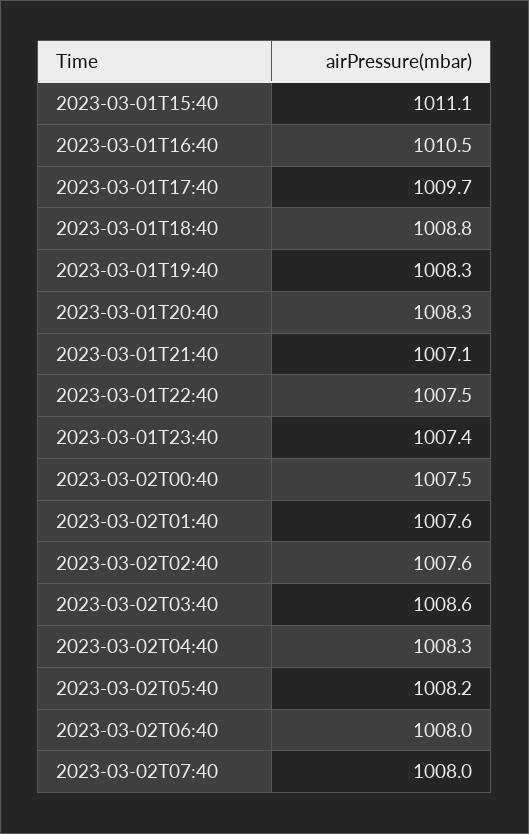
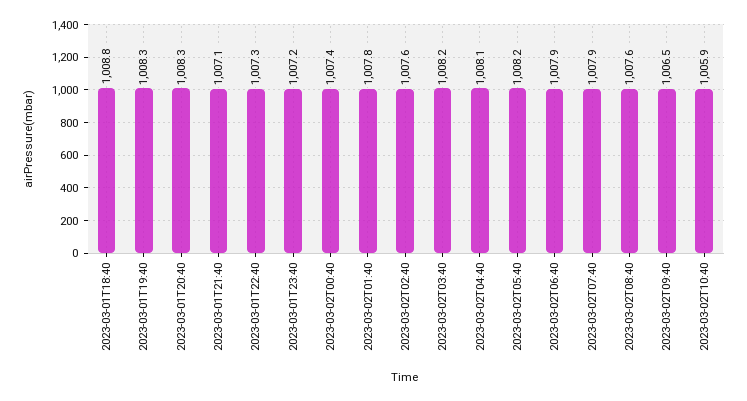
2023-03-01T15:40: 1011.1 -> none
2023-03-01T16:40: 1010.5 -> none
2023-03-01T17:40: 1009.7 -> none
2023-03-01T22:40: 1007.5 -> 1007.3
2023-03-01T23:40: 1007.4 -> 1007.2
2023-03-02T00:40: 1007.5 -> 1007.4
2023-03-02T01:40: 1007.6 -> 1007.8
2023-03-02T03:40: 1008.6 -> 1008.2
2023-03-02T04:40: 1008.3 -> 1008.1
2023-03-02T06:40: 1008 -> 1007.9
2023-03-02T07:40: 1008 -> 1007.9
2023-03-02T08:40: none -> 1007.6
2023-03-02T09:40: none -> 1006.5
2023-03-02T10:40: none -> 1005.9

